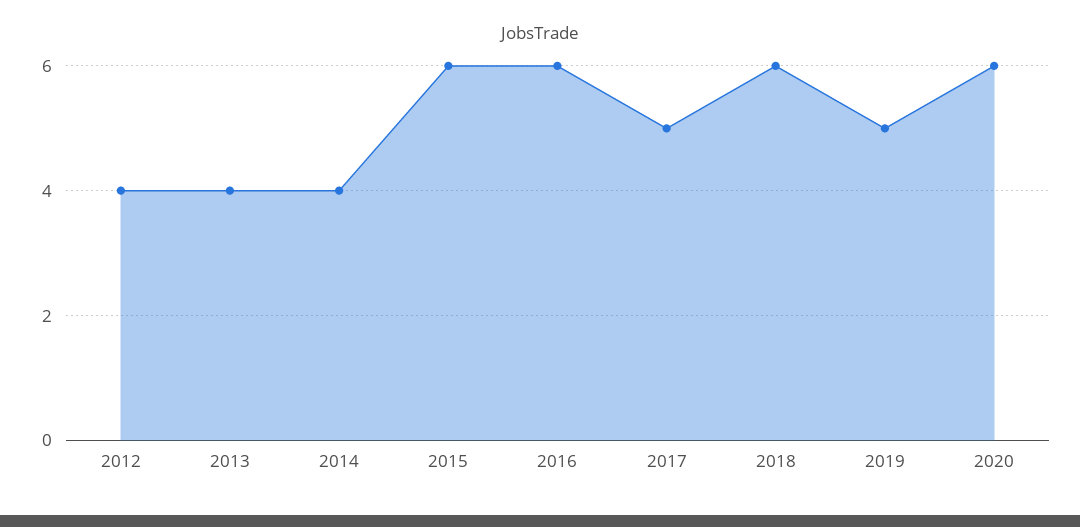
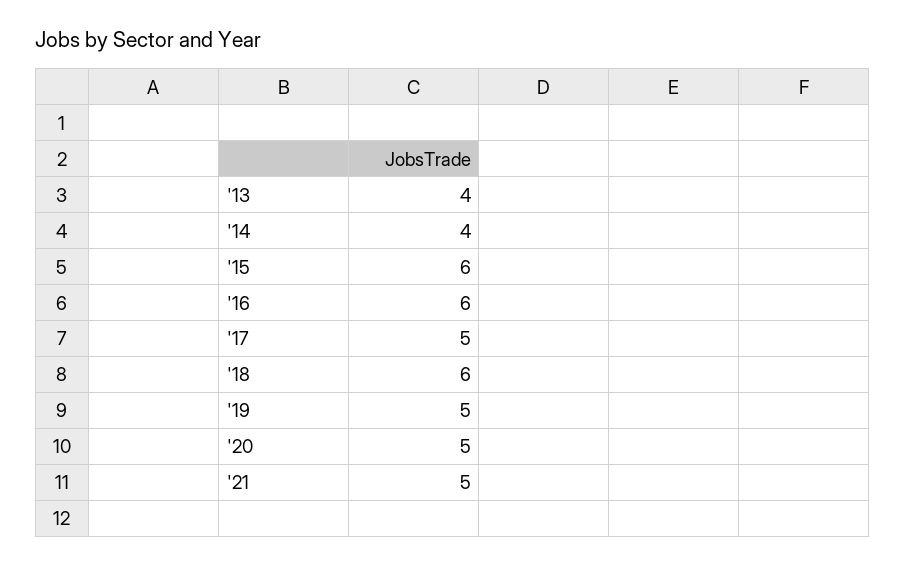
2012: 4 -> none
2020: 6 -> 5
'21: none -> 5

